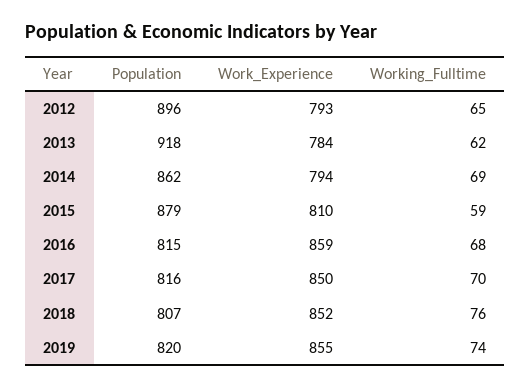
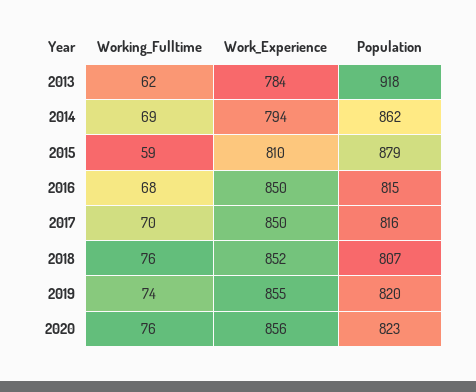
Population, 2012: 896 -> none
Work_Experience, 2012: 793 -> none
Working_Fulltime, 2012: 65 -> none
Work_Experience, 2016: 859 -> 850
Working_Fulltime, 2020: none -> 76
Work_Experience, 2020: none -> 856
Population, 2020: none -> 823

